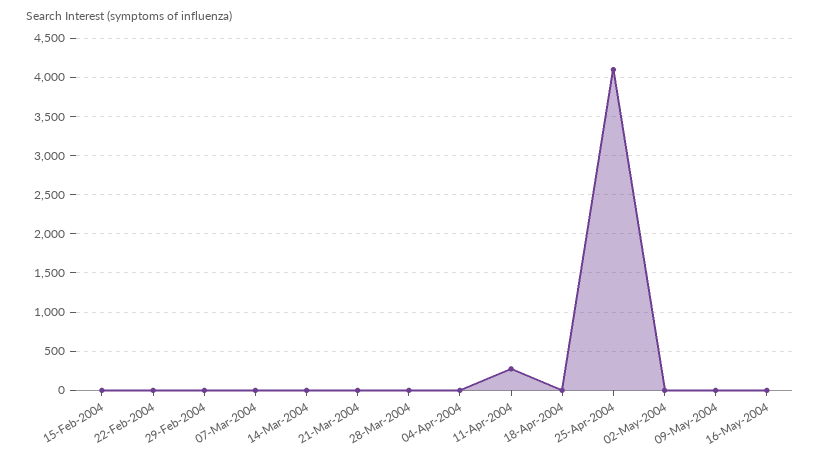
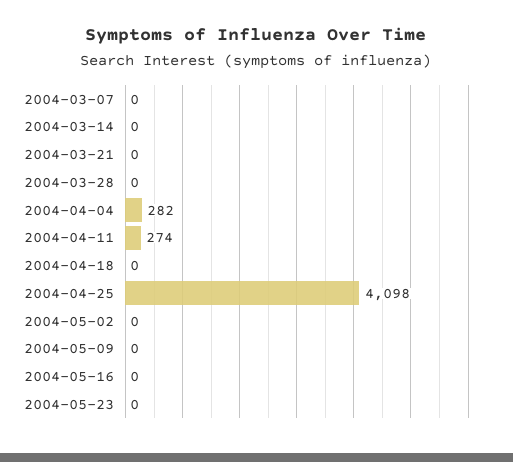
15-Feb-2004: 0 -> none
22-Feb-2004: 0 -> none
29-Feb-2004: 0 -> none
04-Apr-2004: 0 -> 282
2004-05-23: none -> 0

